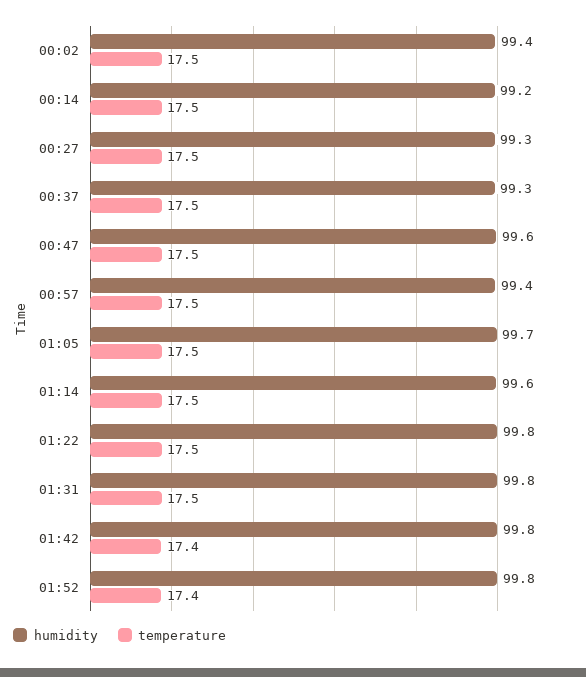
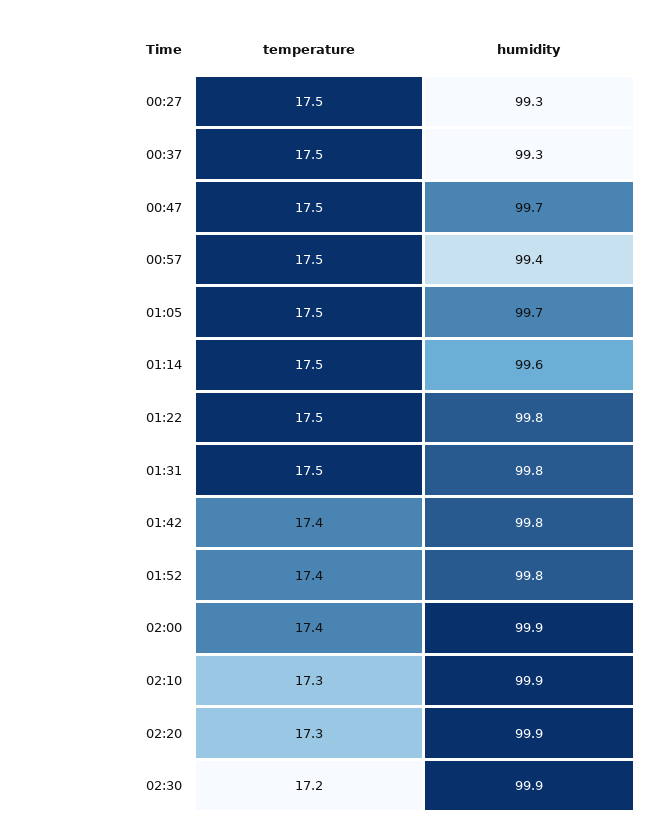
humidity, 00:02: 99.4 -> none
temperature, 00:02: 17.5 -> none
humidity, 00:14: 99.2 -> none
temperature, 00:14: 17.5 -> none
humidity, 00:47: 99.6 -> 99.7
temperature, 02:00: none -> 17.4
humidity, 02:00: none -> 99.9
temperature, 02:10: none -> 17.3
humidity, 02:10: none -> 99.9
temperature, 02:20: none -> 17.3
humidity, 02:20: none -> 99.9
temperature, 02:30: none -> 17.2
humidity, 02:30: none -> 99.9

